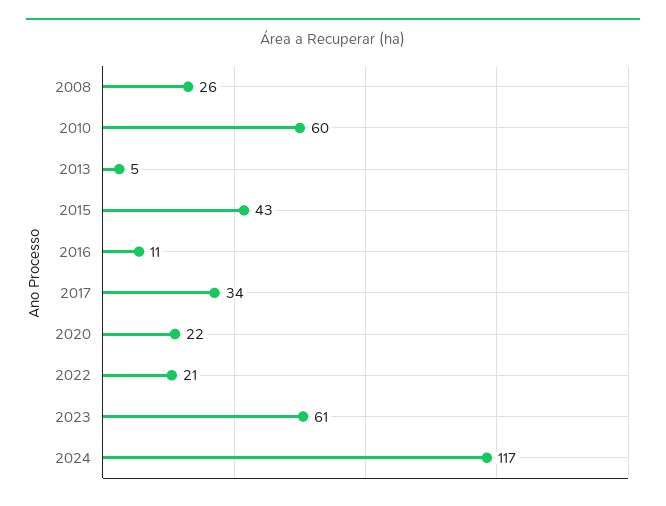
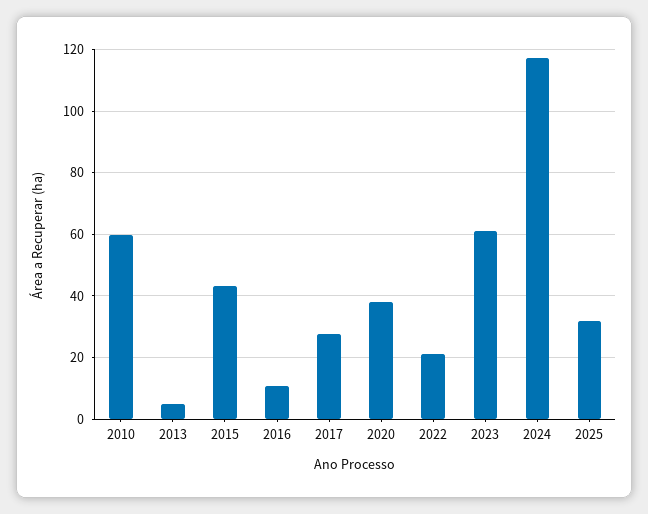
2008: 26 -> none
2017: 34 -> 28
2020: 22 -> 38
2025: none -> 32

